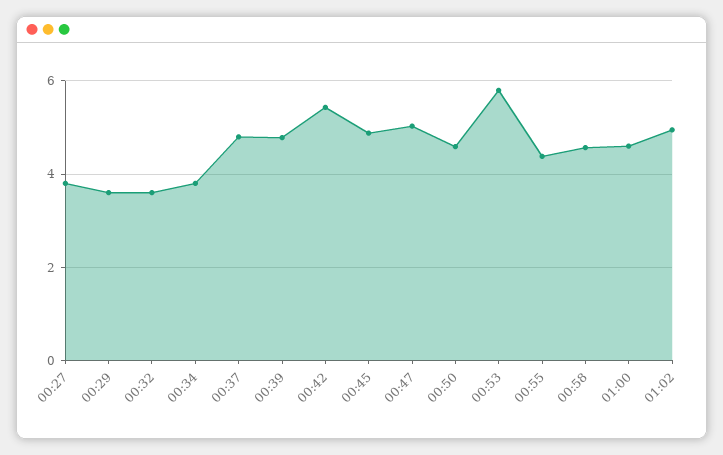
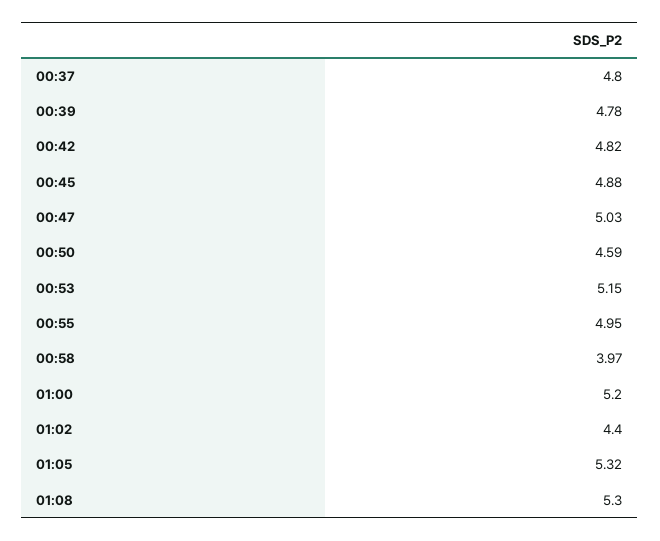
00:27: 3.8 -> none
00:29: 3.6 -> none
00:32: 3.6 -> none
00:34: 3.8 -> none
00:42: 5.4 -> 4.82
00:53: 5.8 -> 5.15
00:55: 4.4 -> 4.95
00:58: 4.6 -> 3.97
01:00: 4.6 -> 5.2
01:02: 5 -> 4.4
01:05: none -> 5.32
01:08: none -> 5.3

